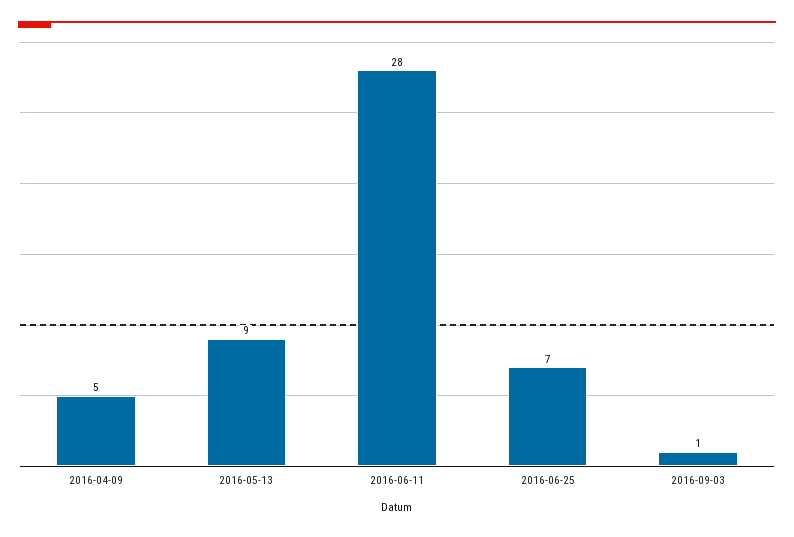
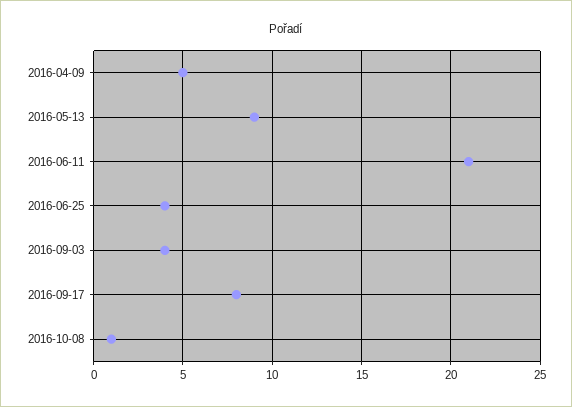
2016-06-11: 28 -> 21
2016-06-25: 7 -> 4
2016-09-03: 1 -> 4
2016-09-17: none -> 8
2016-10-08: none -> 1

